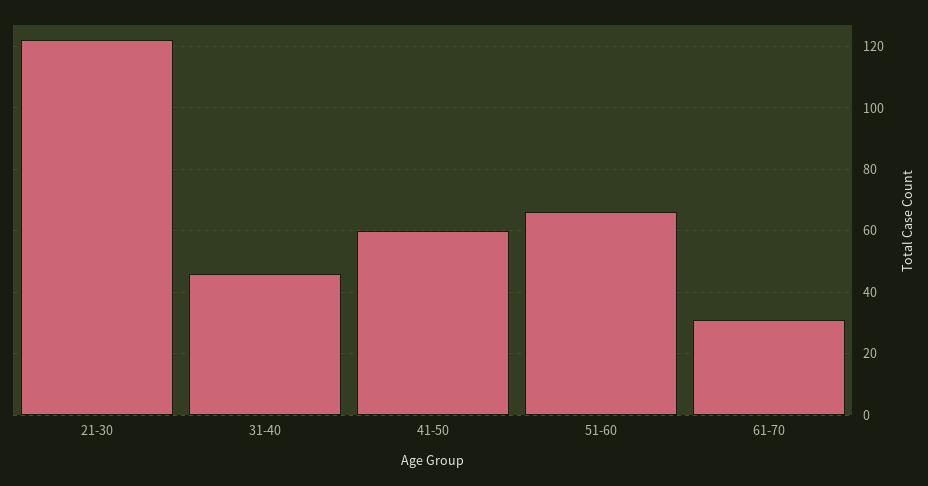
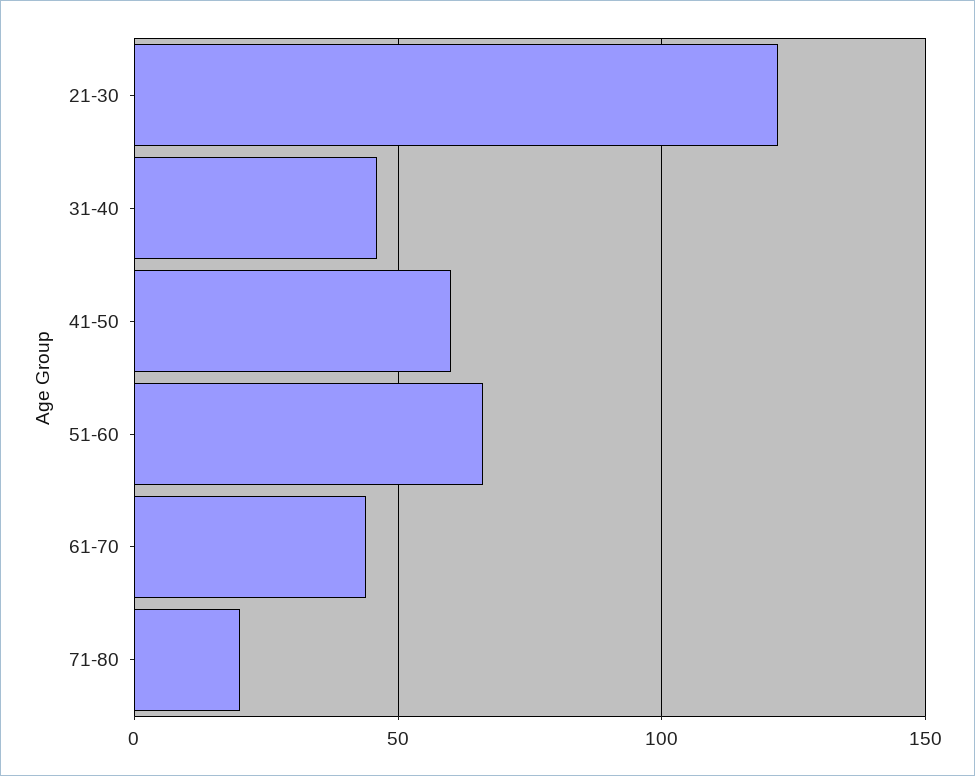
61-70: 30 -> 45
71-80: none -> 20

